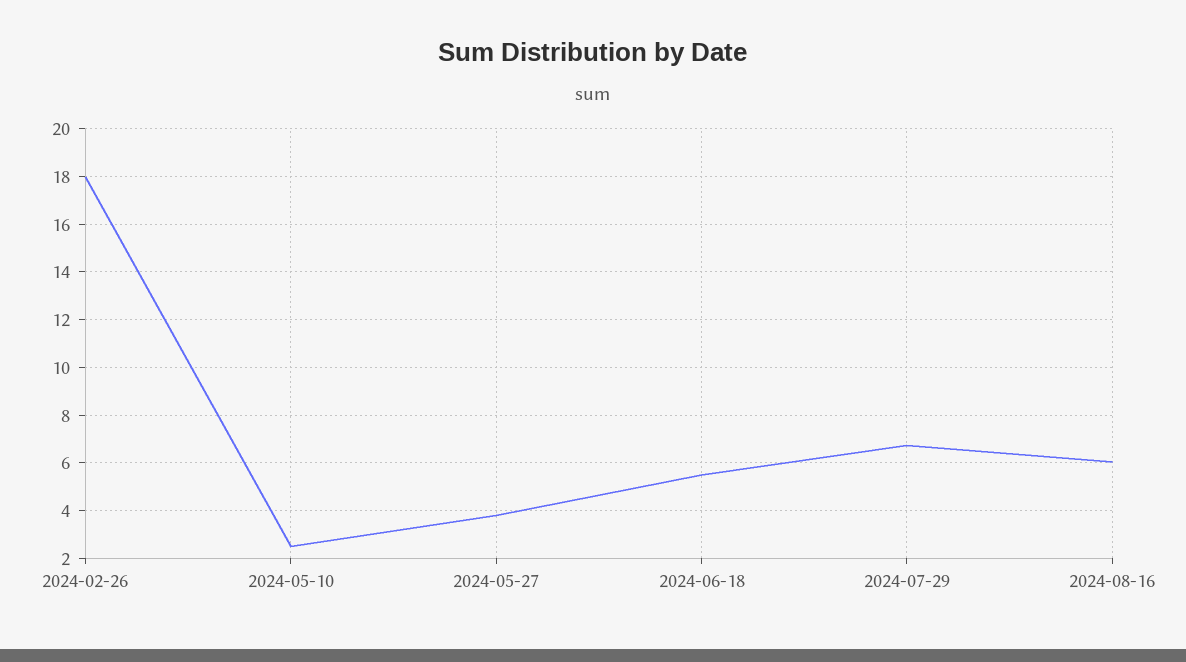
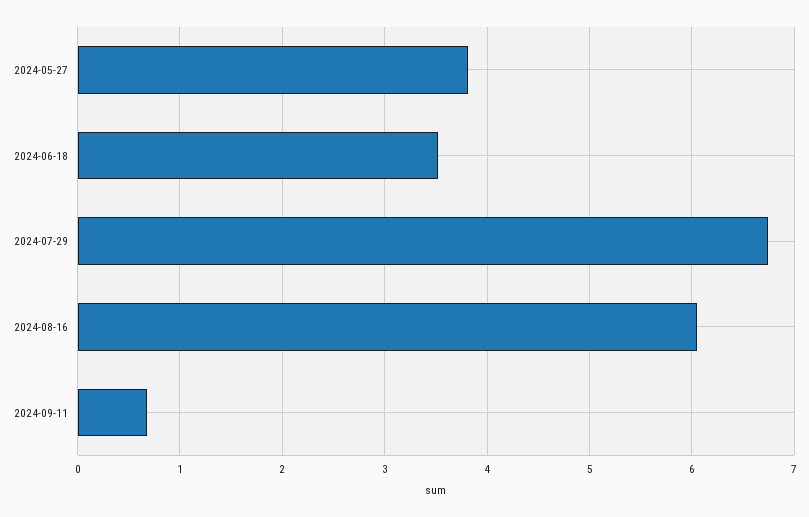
2024-02-26: 18 -> none
2024-05-10: 2.5 -> none
2024-06-18: 5.5 -> 3.5
2024-09-11: none -> 0.7

